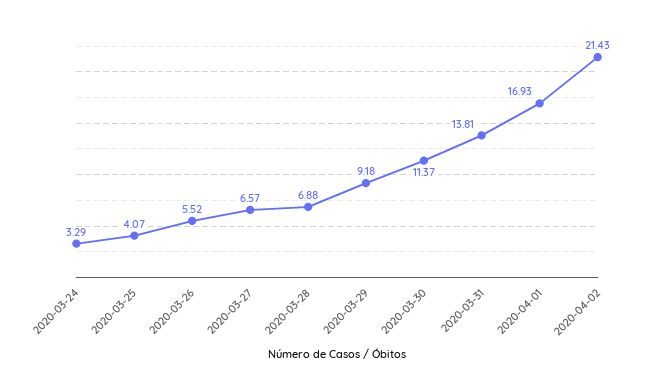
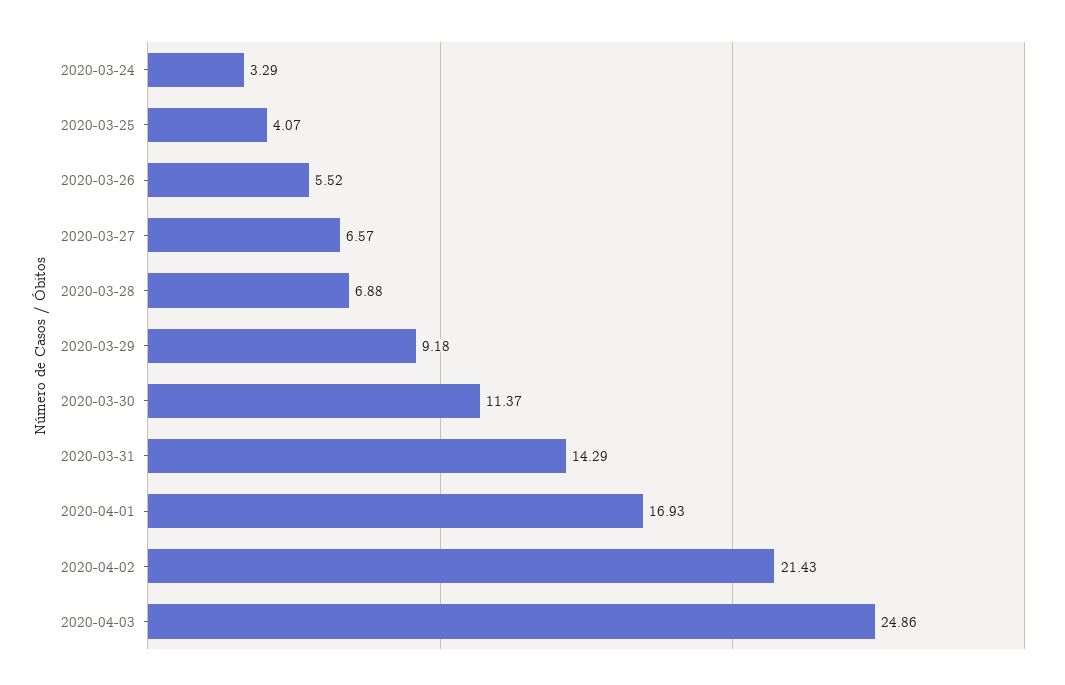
2020-03-31: 13.81 -> 14.29
2020-04-03: none -> 24.86

